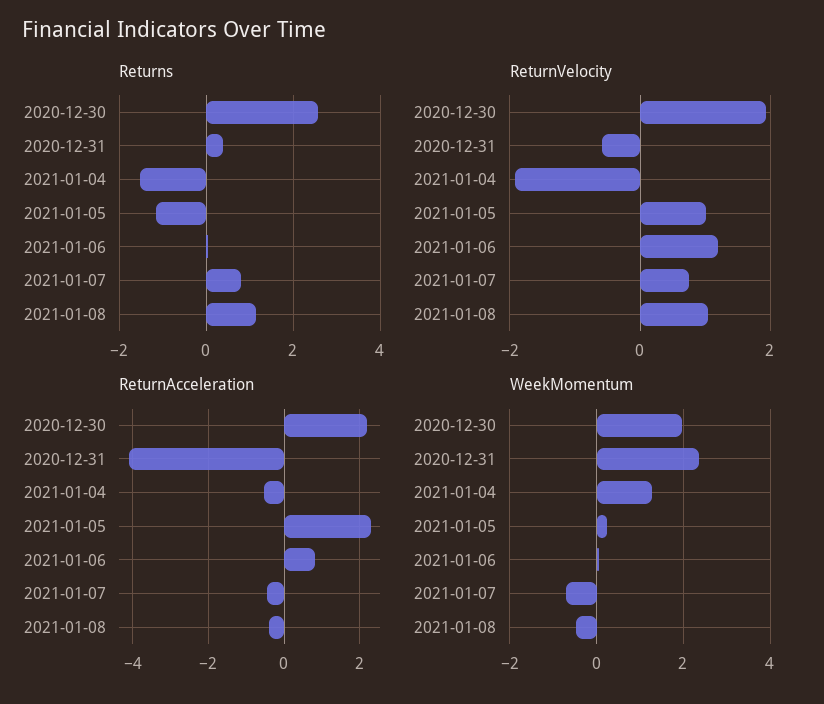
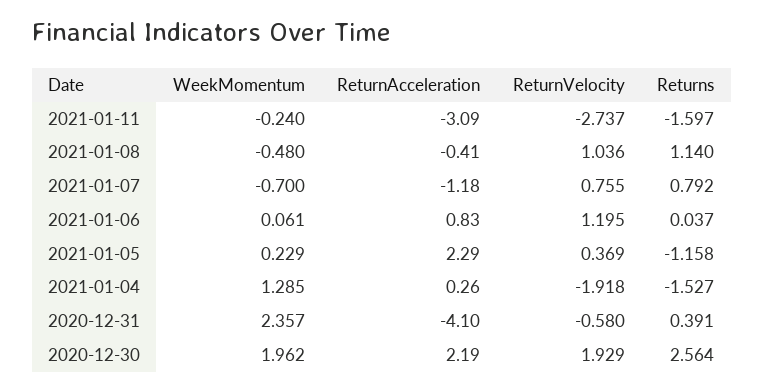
ReturnVelocity, 2021-01-05: 1 -> 0.369
ReturnAcceleration, 2021-01-04: -0.6 -> 0.26
ReturnAcceleration, 2021-01-07: -0.4 -> -1.18
WeekMomentum, 2021-01-11: none -> -0.24
ReturnAcceleration, 2021-01-11: none -> -3.09
ReturnVelocity, 2021-01-11: none -> -2.737
Returns, 2021-01-11: none -> -1.597

